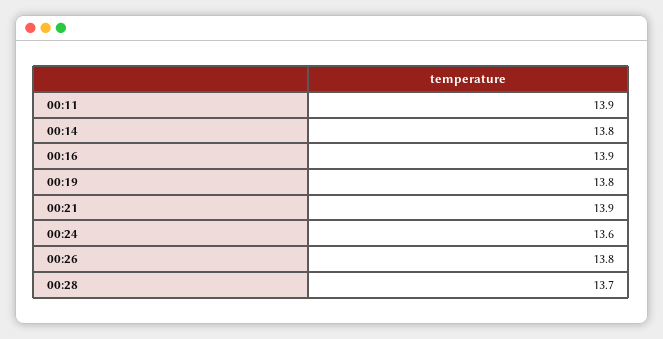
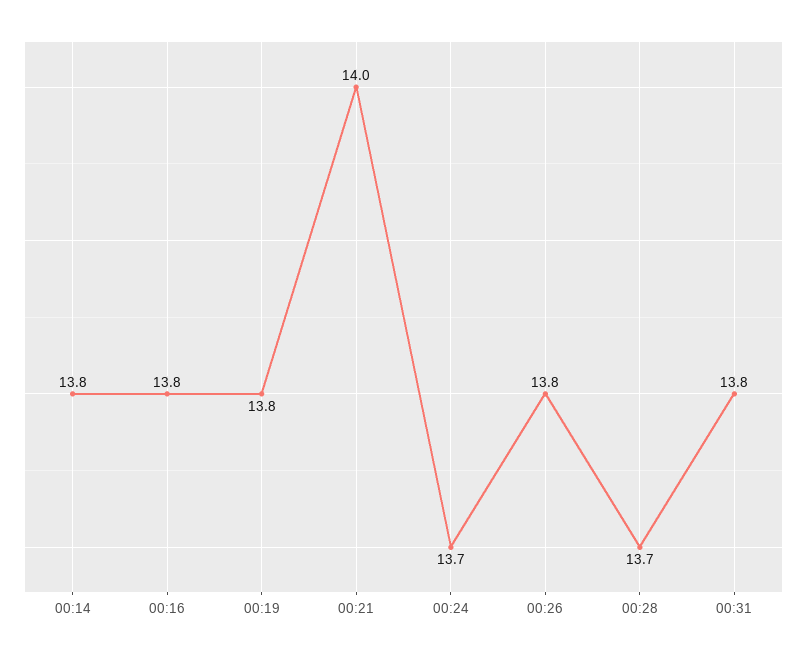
00:11: 13.9 -> none
00:16: 13.9 -> 13.8
00:21: 13.9 -> 14
00:24: 13.6 -> 13.7
00:31: none -> 13.8

